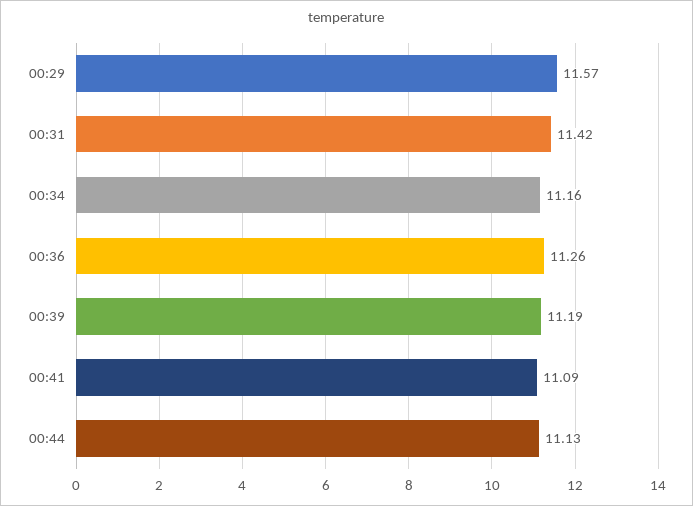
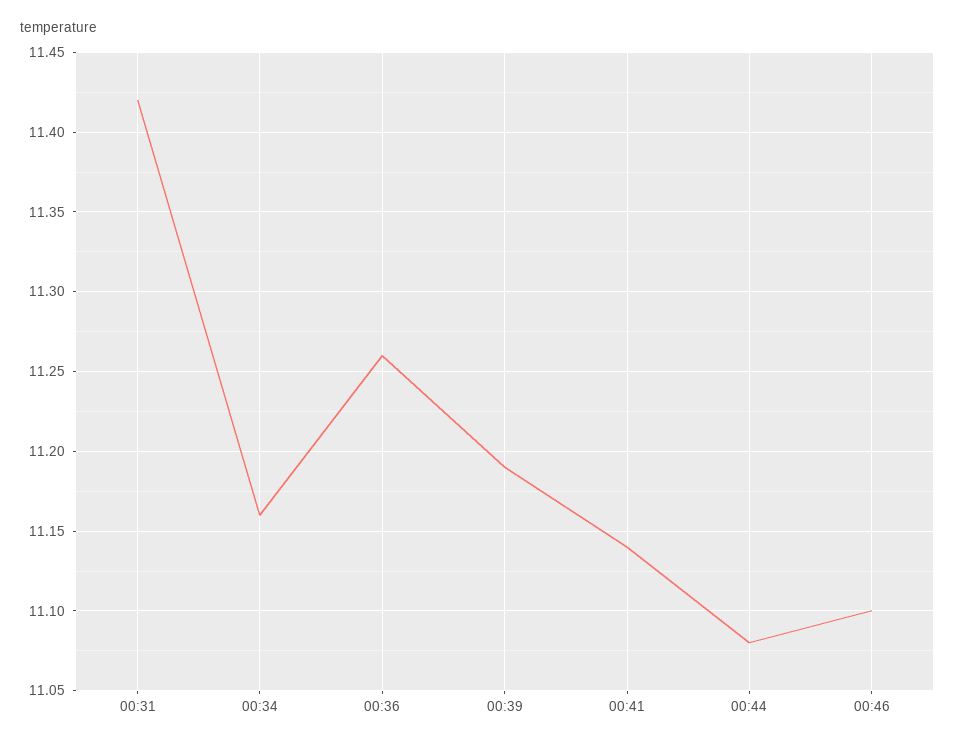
00:29: 11.57 -> none
00:41: 11.09 -> 11.14
00:44: 11.13 -> 11.08
00:46: none -> 11.1

